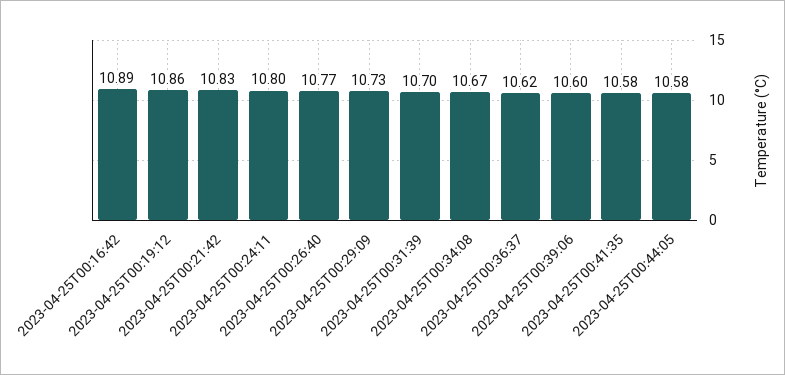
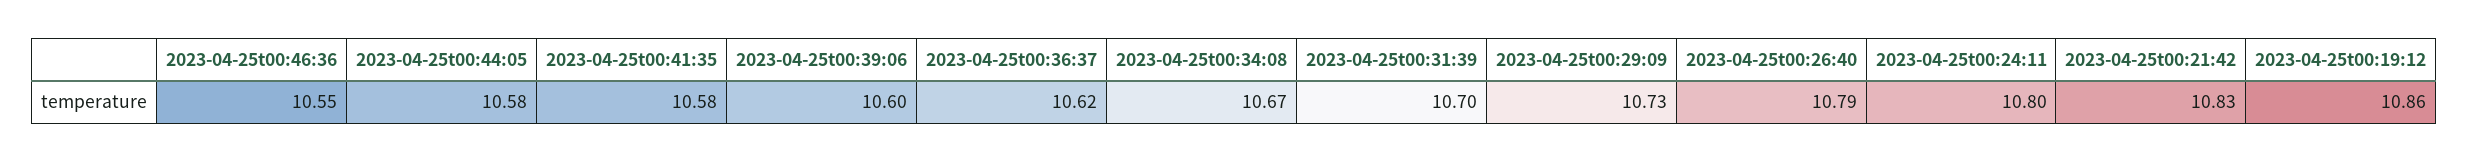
2023-04-25T00:16:42: 10.89 -> none
2023-04-25T00:26:40: 10.77 -> 10.79
2023-04-25t00:46:36: none -> 10.55

